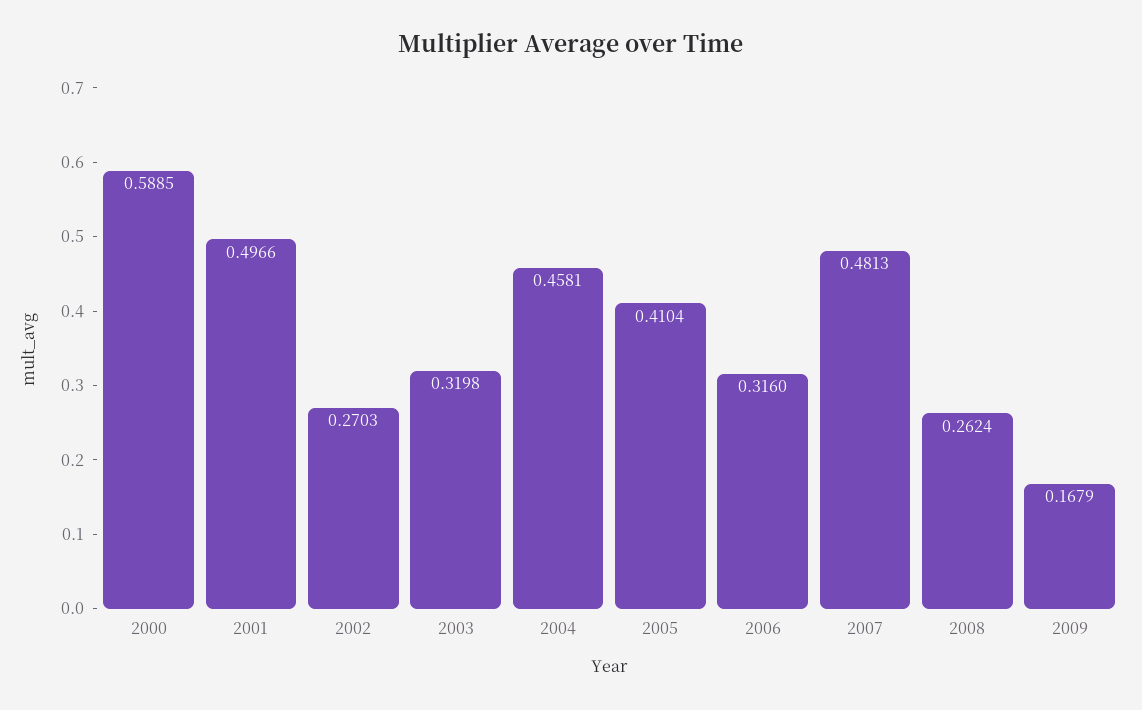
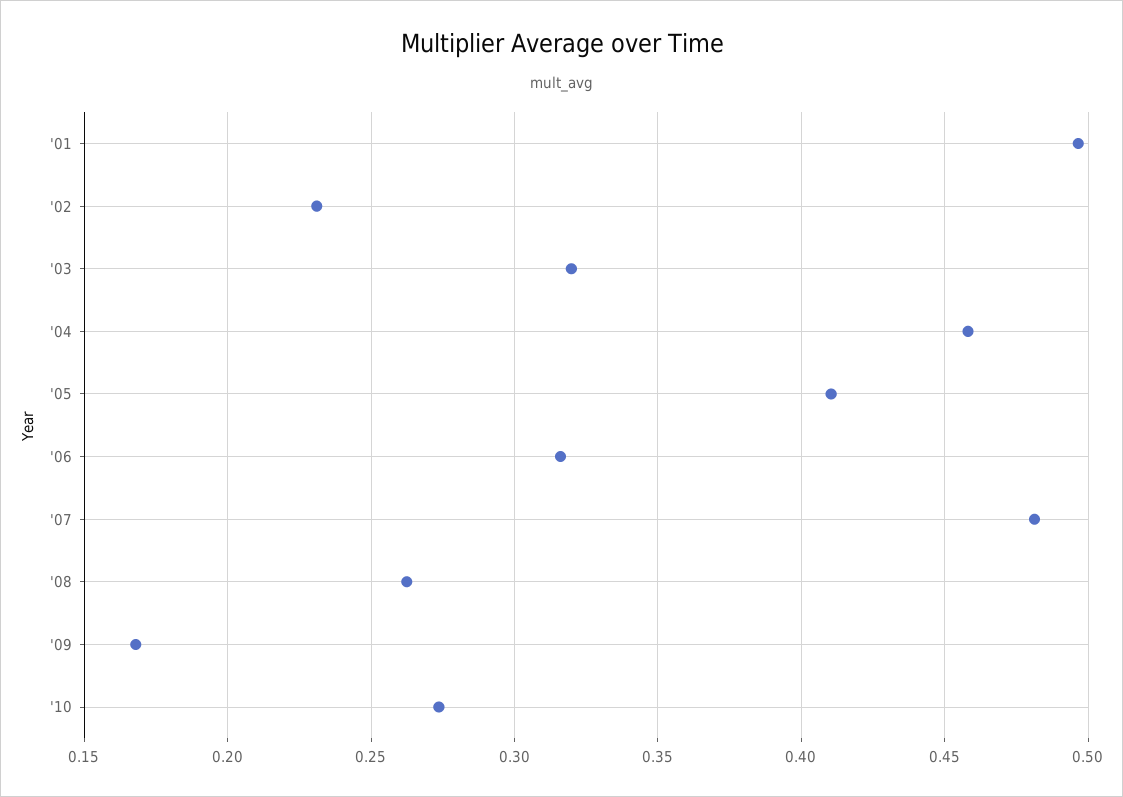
2000: 0.5885 -> none
2002: 0.2703 -> 0.23
'10: none -> 0.275

